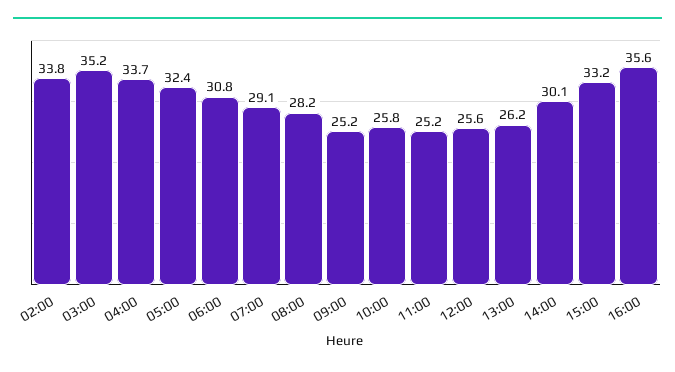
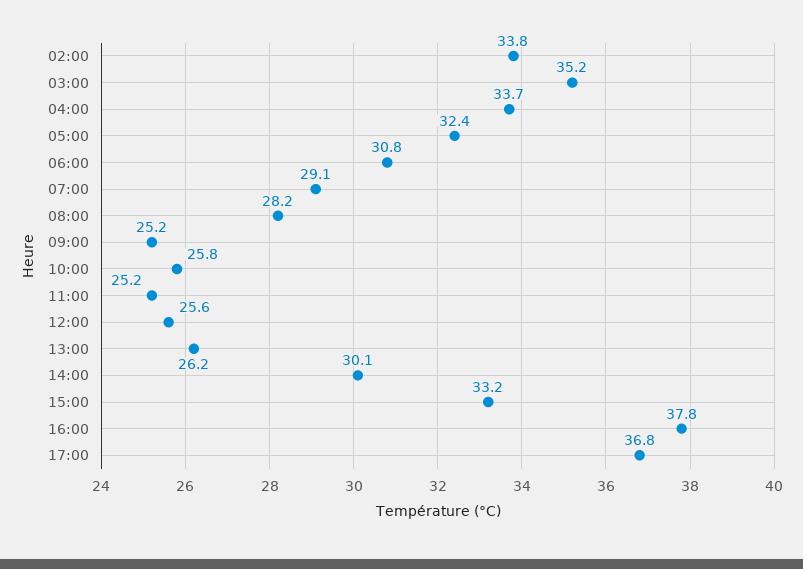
16:00: 35.6 -> 37.8
17:00: none -> 36.8

